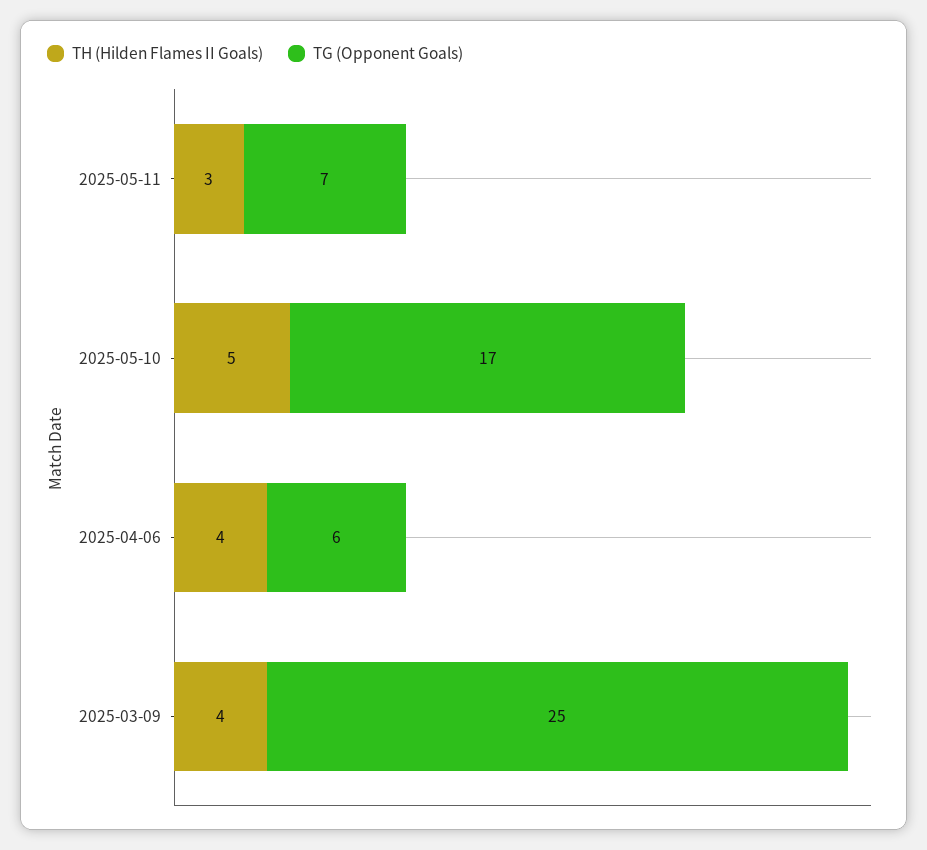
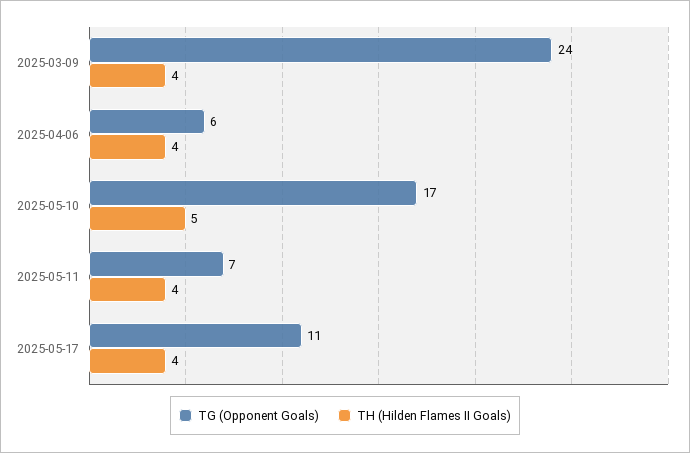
TH (Hilden Flames II Goals), 2025-05-11: 3 -> 4
TG (Opponent Goals), 2025-03-09: 25 -> 24
TG (Opponent Goals), 2025-05-17: none -> 11
TH (Hilden Flames II Goals), 2025-05-17: none -> 4

